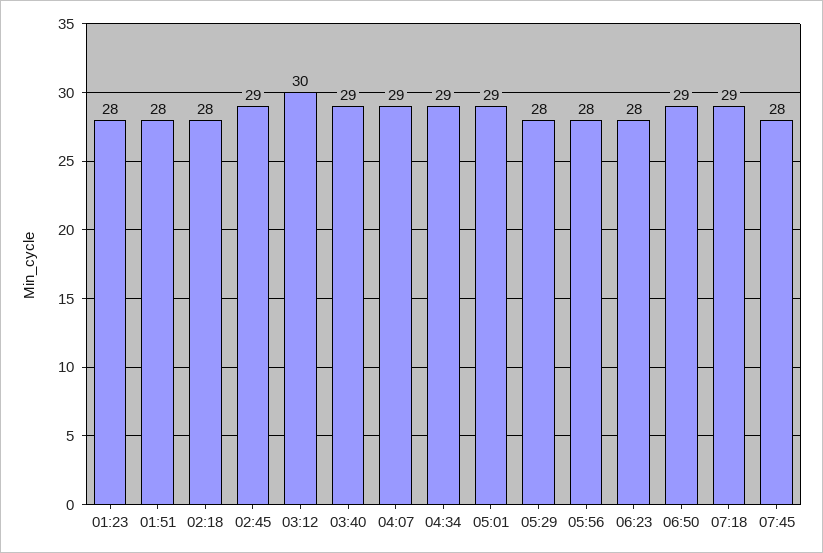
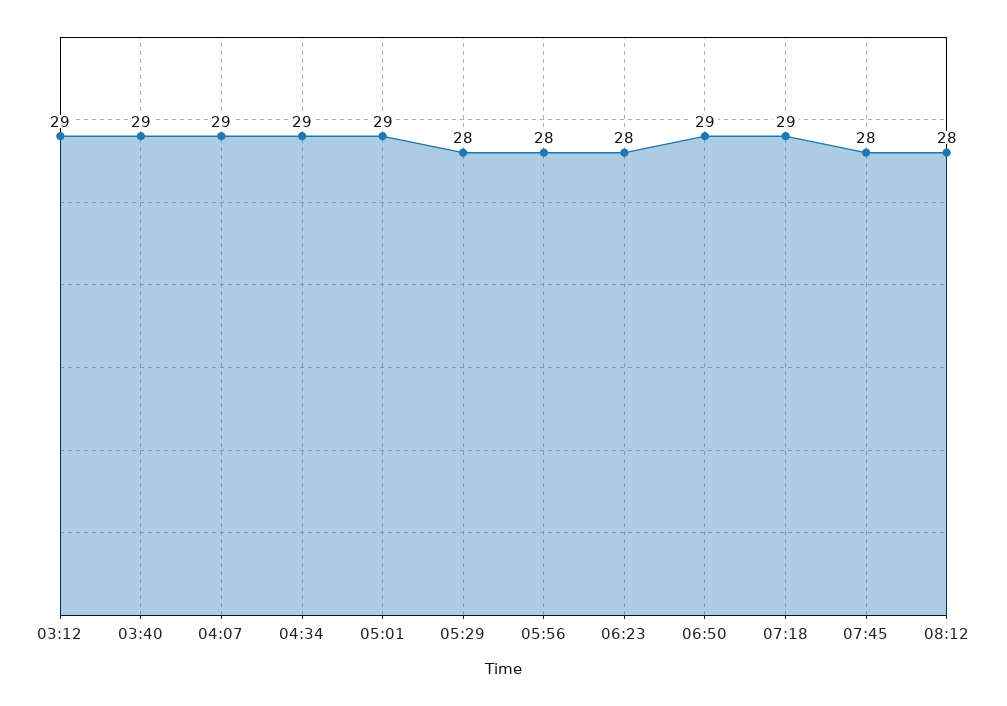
01:23: 28 -> none
01:51: 28 -> none
02:18: 28 -> none
02:45: 29 -> none
03:12: 30 -> 29
08:12: none -> 28

